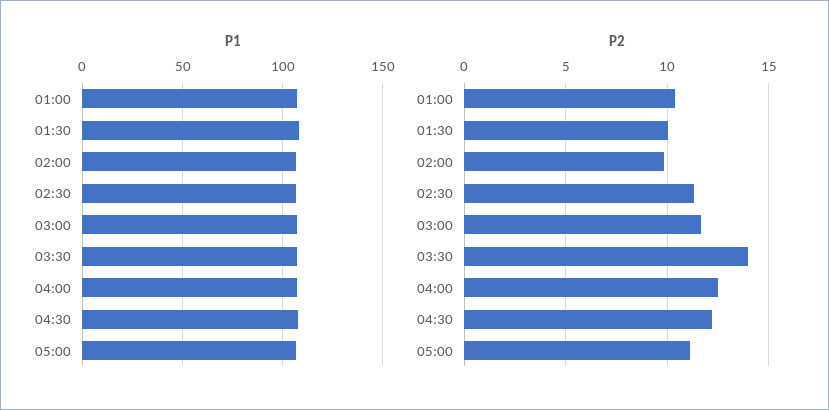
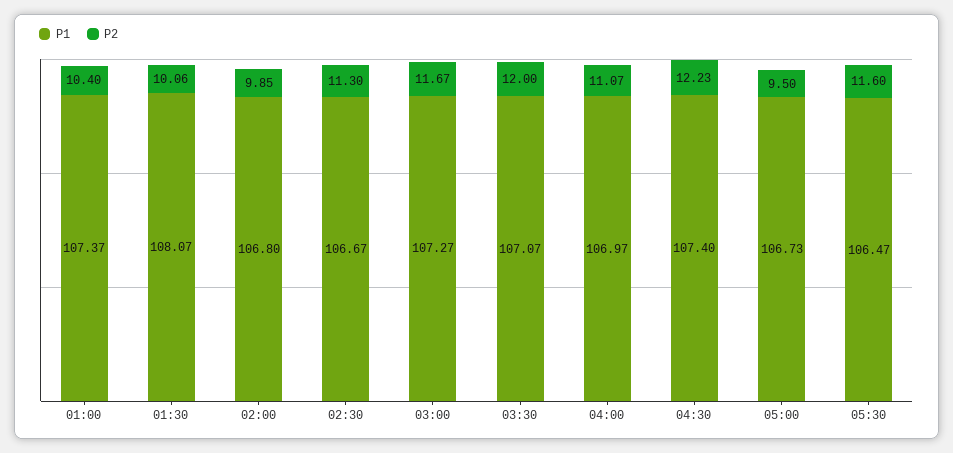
P2, 03:30: 14 -> 12
P2, 04:00: 12.5 -> 11.07
P2, 05:00: 11 -> 9.5
P1, 05:30: none -> 106.47
P2, 05:30: none -> 11.6

